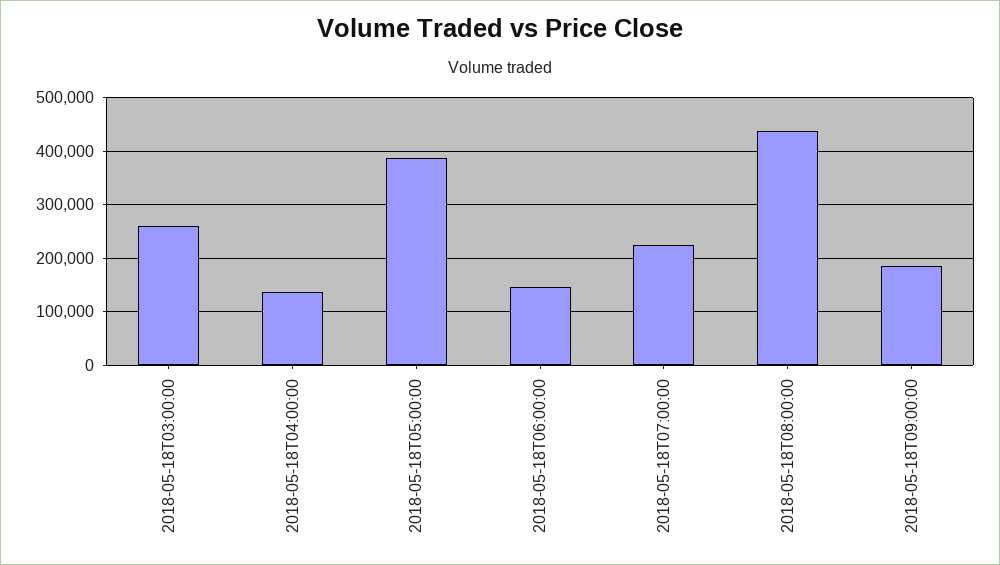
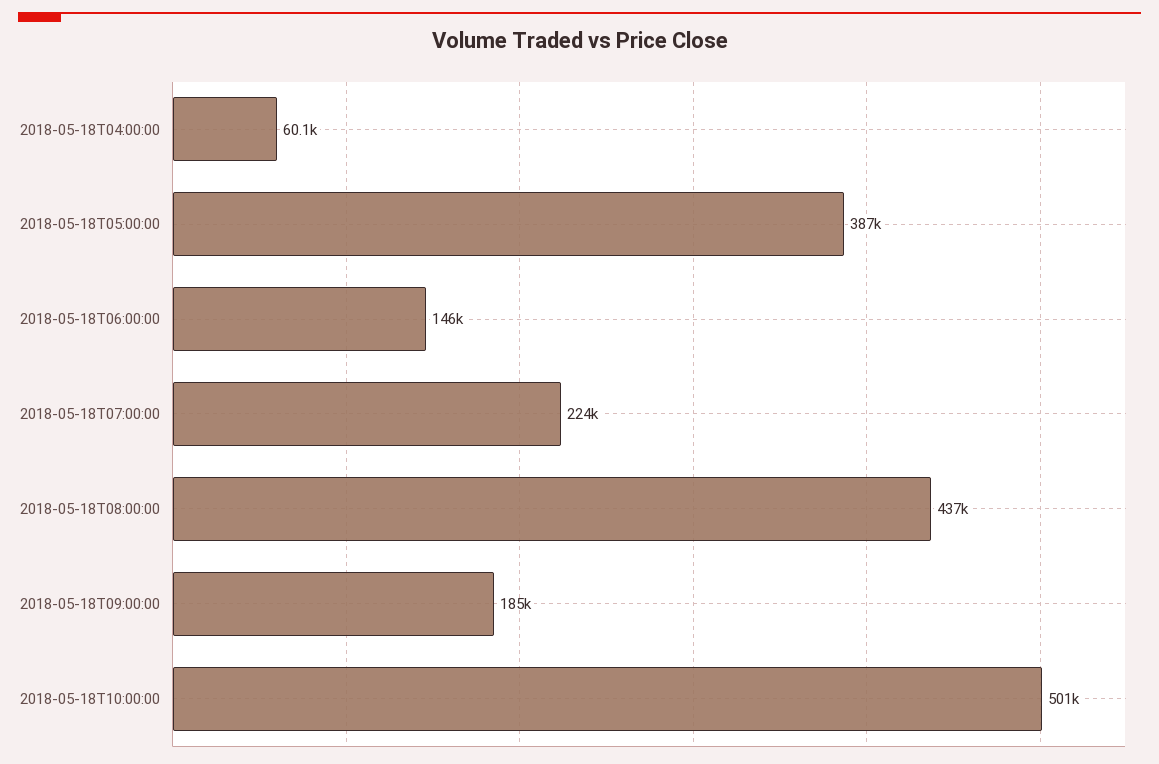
2018-05-18T03:00:00: 260000 -> none
2018-05-18T04:00:00: 140000 -> 60100
2018-05-18T10:00:00: none -> 501000

